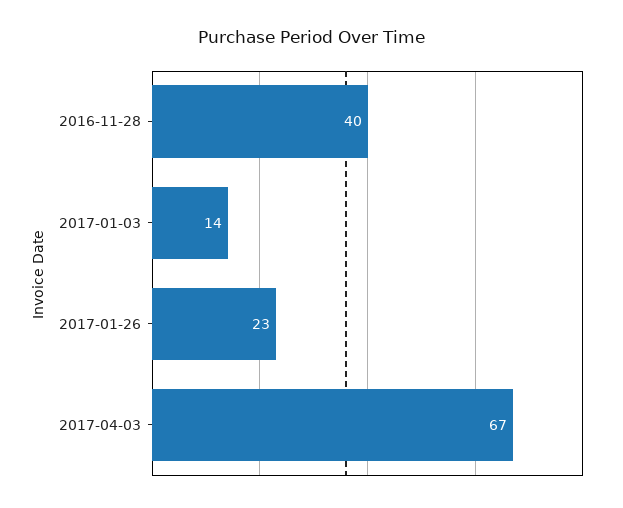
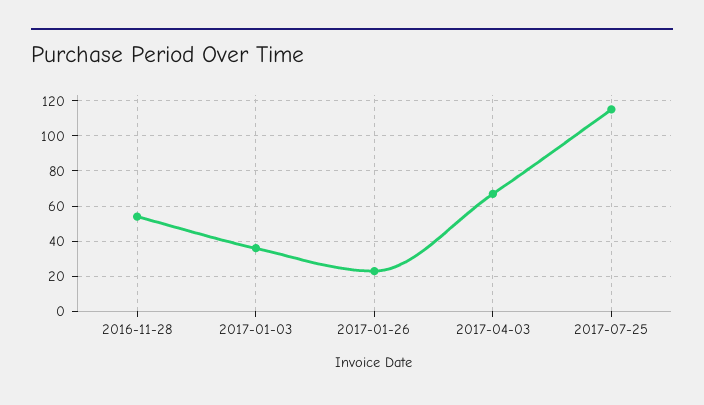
2016-11-28: 40 -> 55
2017-01-03: 14 -> 35
2017-07-25: none -> 115

